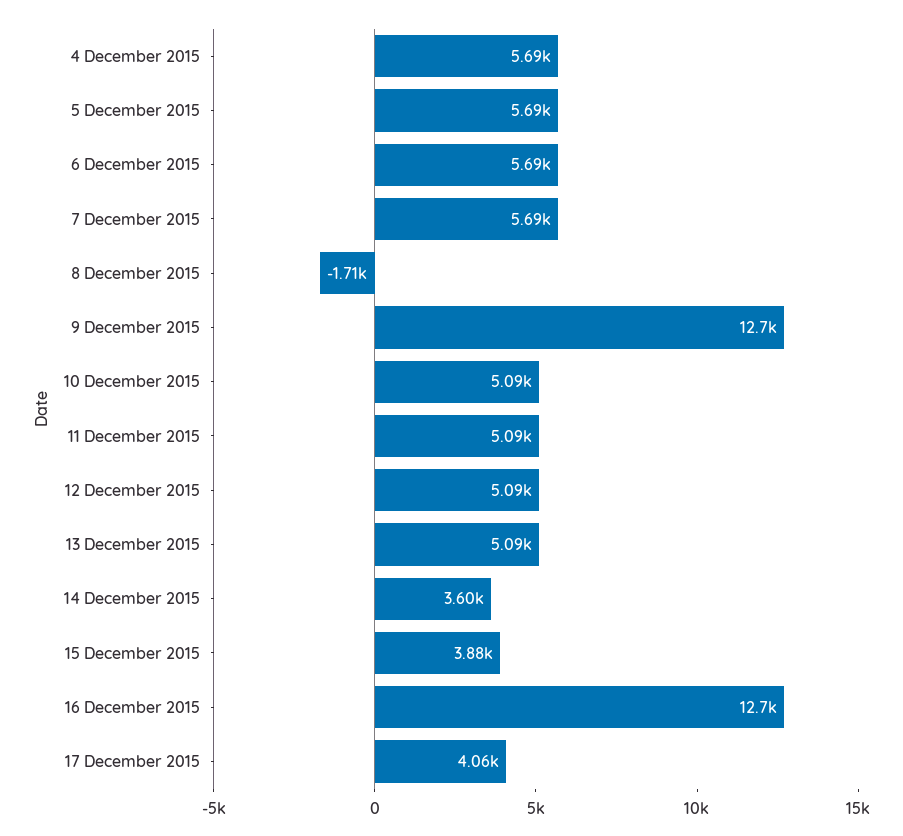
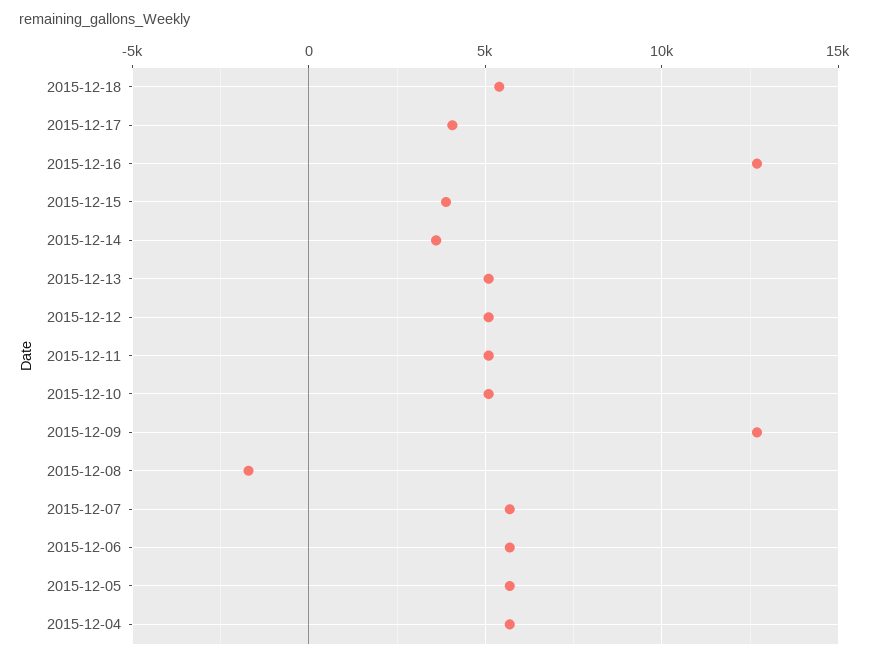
2015-12-18: none -> 5500

